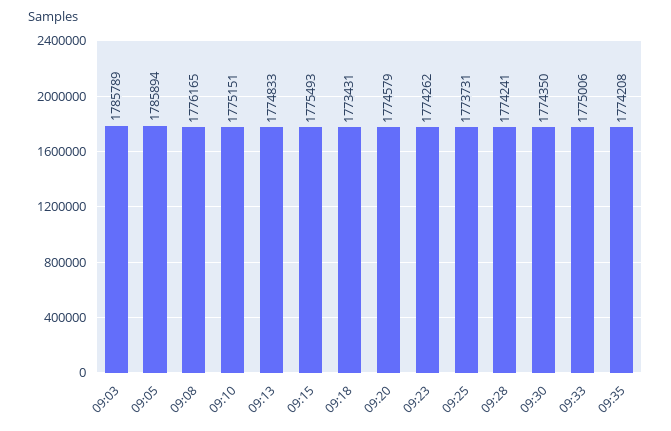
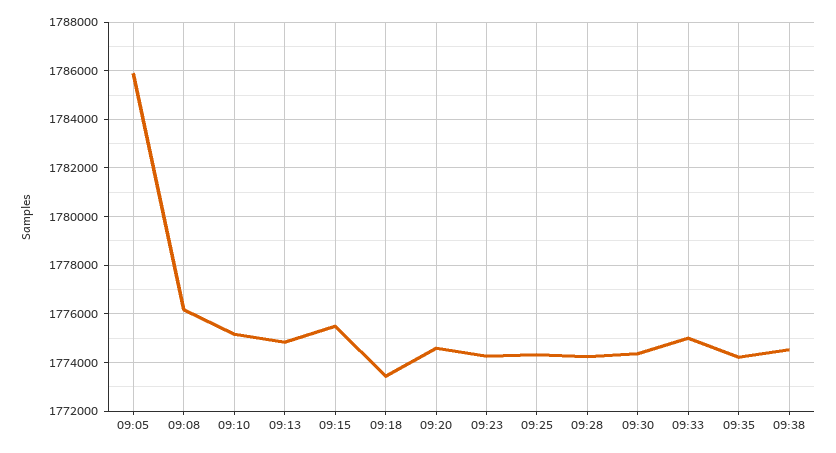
09:03: 1785789 -> none
09:25: 1773731 -> 1774250
09:38: none -> 1774500

